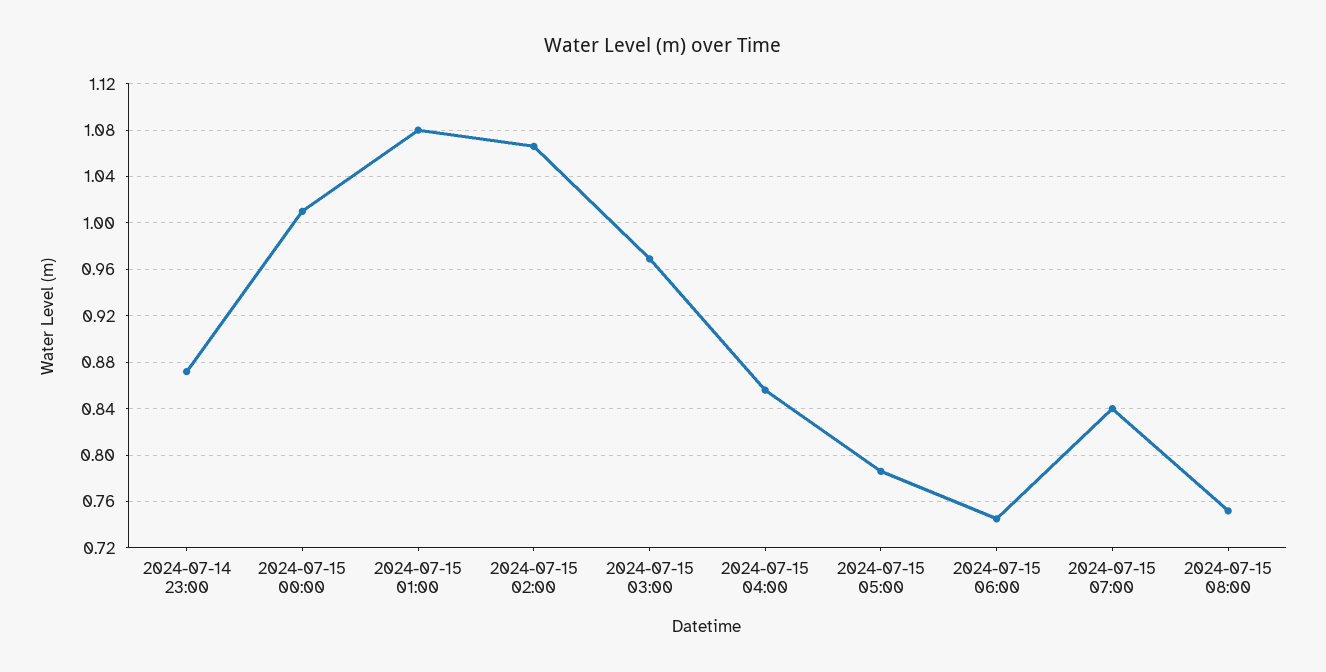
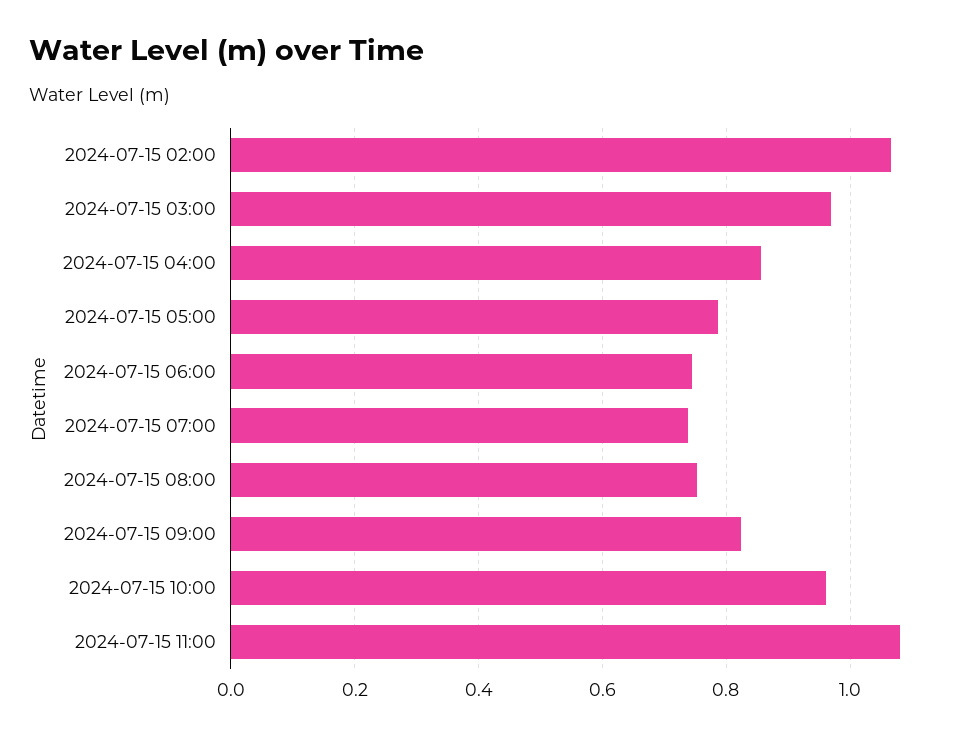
2024-07-14 23:00: 0.87 -> none
2024-07-15 00:00: 1.01 -> none
2024-07-15 01:00: 1.08 -> none
2024-07-15 07:00: 0.84 -> 0.74
2024-07-15 09:00: none -> 0.82
2024-07-15 10:00: none -> 0.96
2024-07-15 11:00: none -> 1.08

